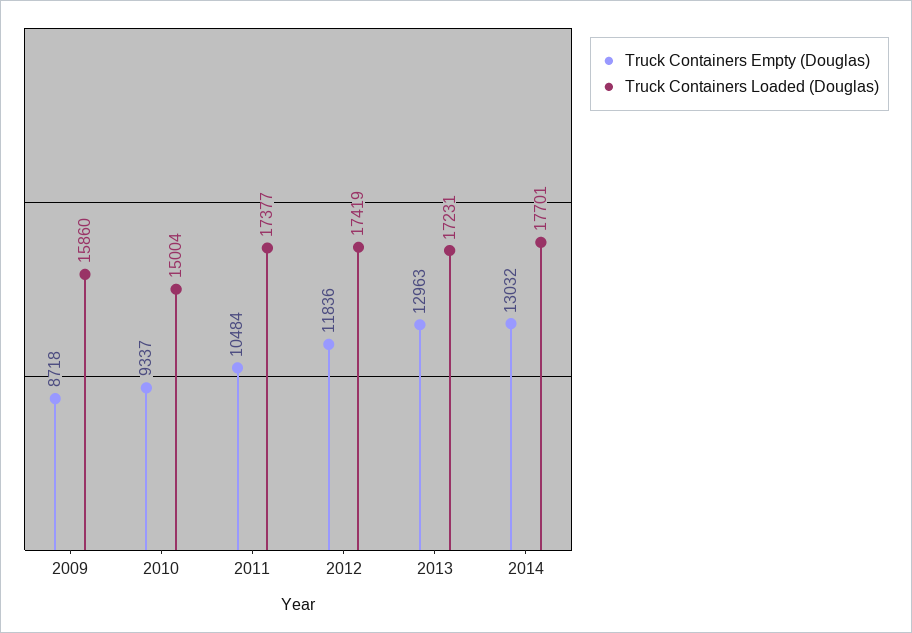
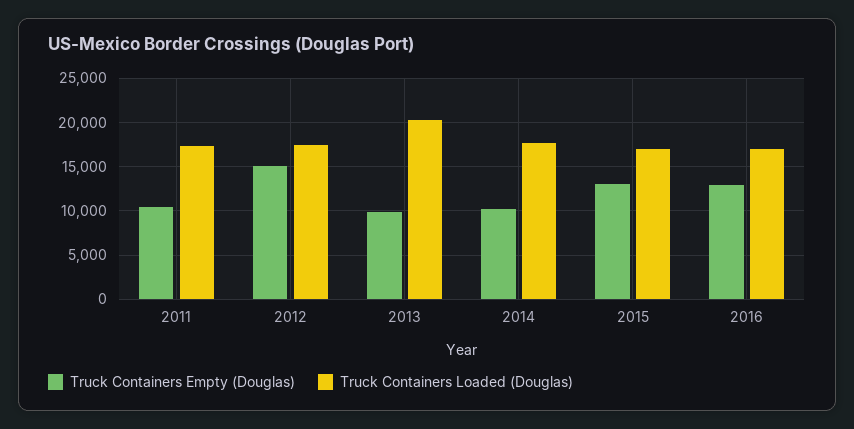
Truck Containers Empty (Douglas), 2009: 8718 -> none
Truck Containers Loaded (Douglas), 2009: 15860 -> none
Truck Containers Empty (Douglas), 2010: 9337 -> none
Truck Containers Loaded (Douglas), 2010: 15004 -> none
Truck Containers Empty (Douglas), 2012: 11836 -> 15000
Truck Containers Empty (Douglas), 2013: 12963 -> 10000
Truck Containers Loaded (Douglas), 2013: 17231 -> 20000
Truck Containers Empty (Douglas), 2014: 13032 -> 10000
Truck Containers Empty (Douglas), 2015: none -> 13000
Truck Containers Loaded (Douglas), 2015: none -> 17000
Truck Containers Empty (Douglas), 2016: none -> 13000
Truck Containers Loaded (Douglas), 2016: none -> 17000

